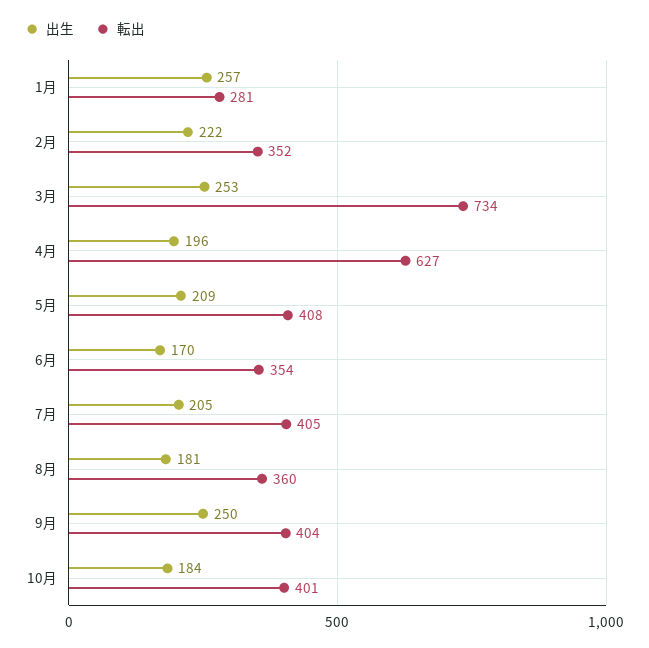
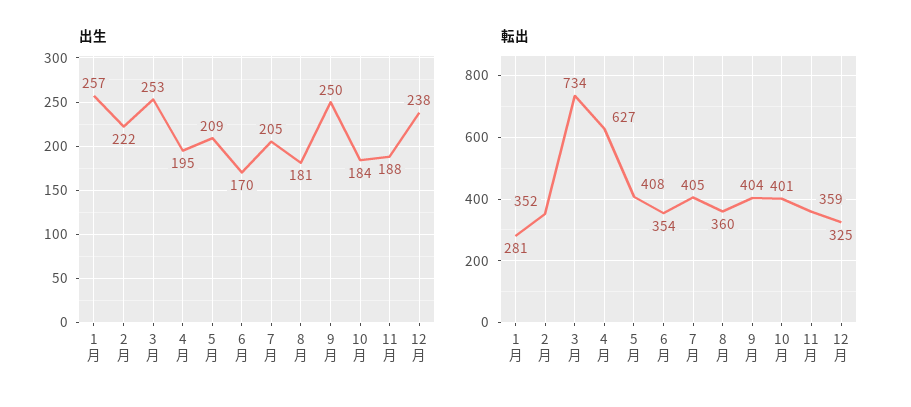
出生, 4月: 196 -> 195
出生, 11月: none -> 188
出生, 12月: none -> 238
転出, 11月: none -> 359
転出, 12月: none -> 325

